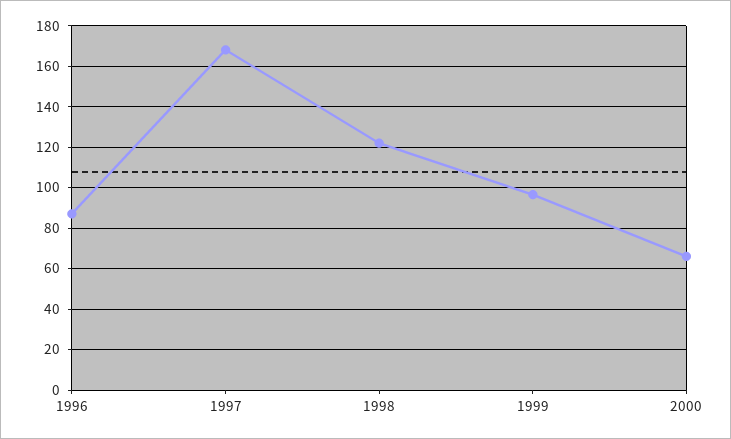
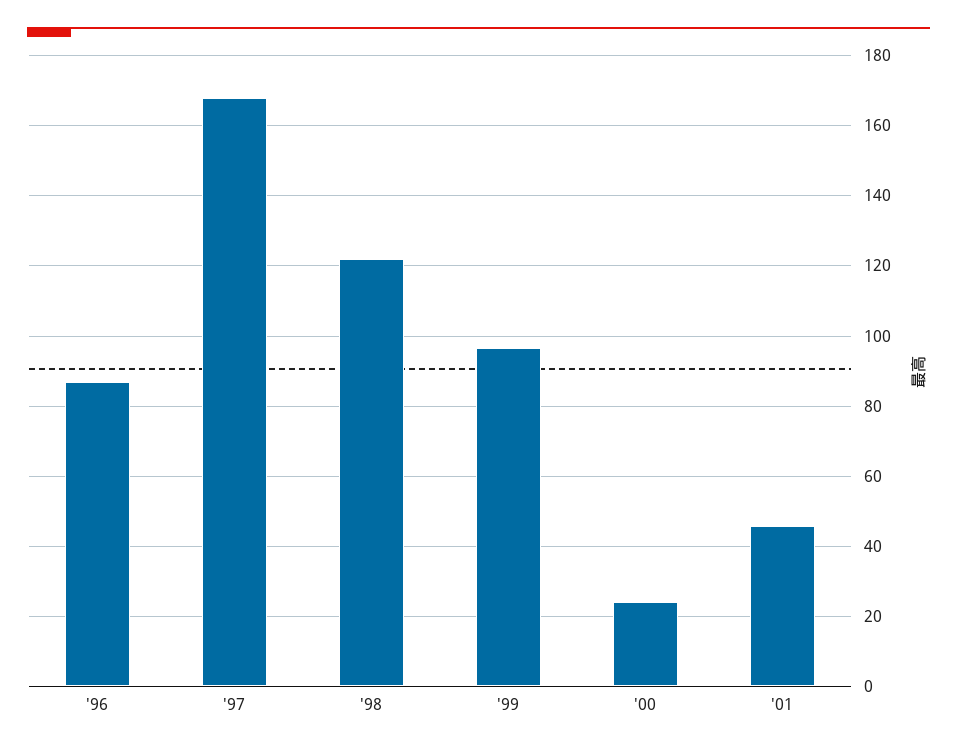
2000: 65 -> 24
'01: none -> 46

